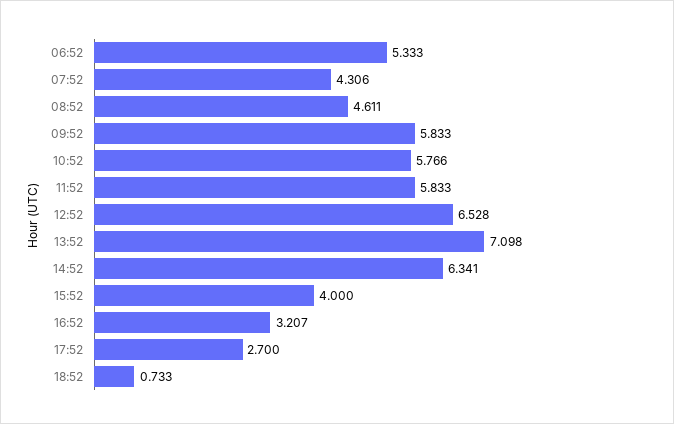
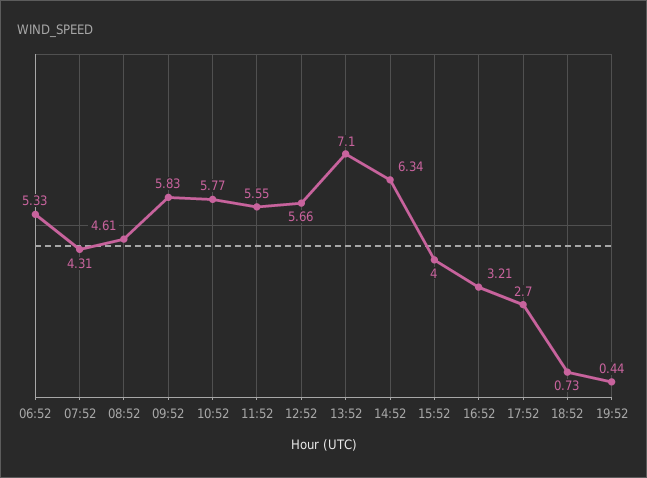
11:52: 5.833 -> 5.55
12:52: 6.528 -> 5.66
19:52: none -> 0.44

